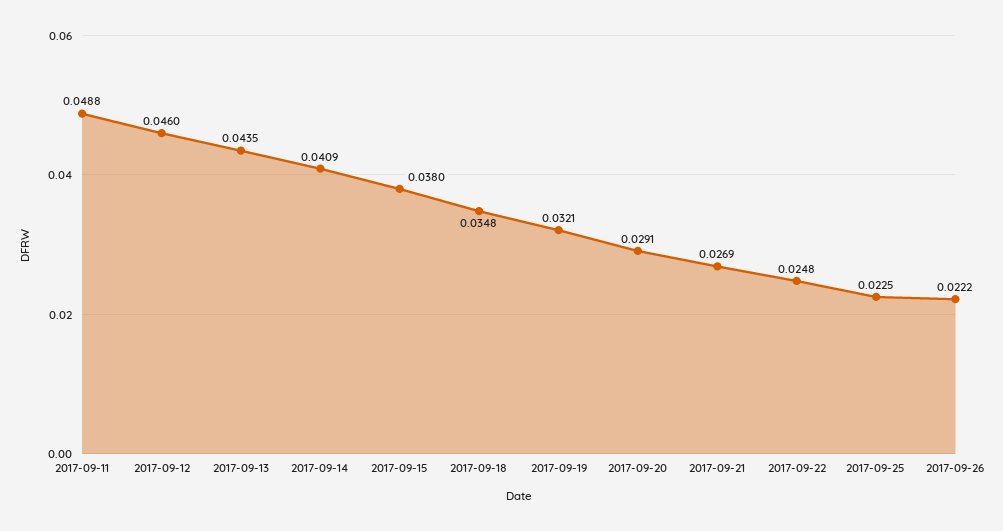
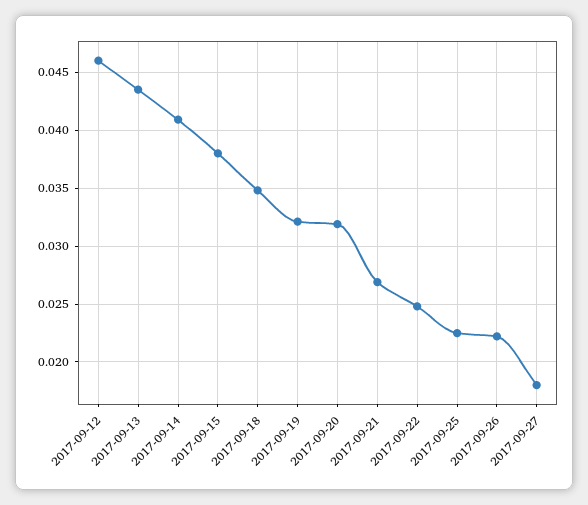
2017-09-11: 0.0488 -> none
2017-09-20: 0.0291 -> 0.032
2017-09-27: none -> 0.018

